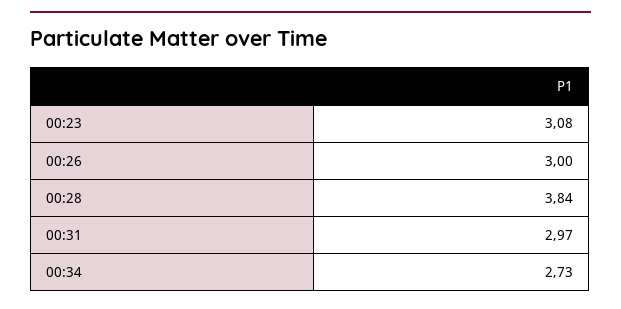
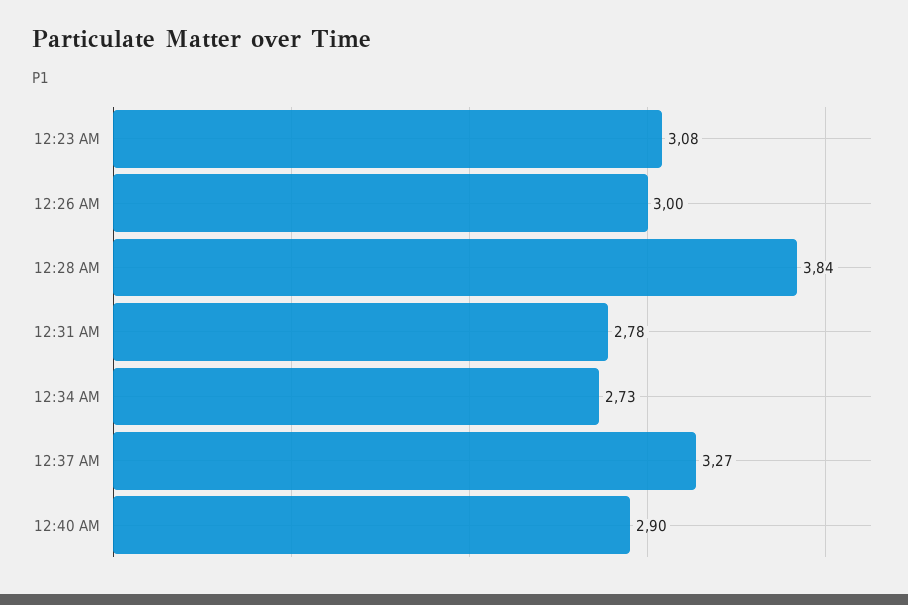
00:31: 2.97 -> 2.78
12:37 AM: none -> 3.27
12:40 AM: none -> 2.9

